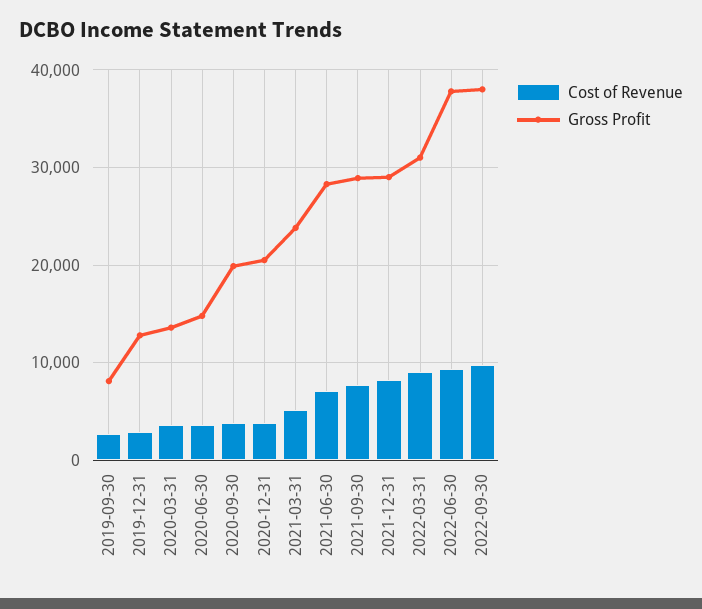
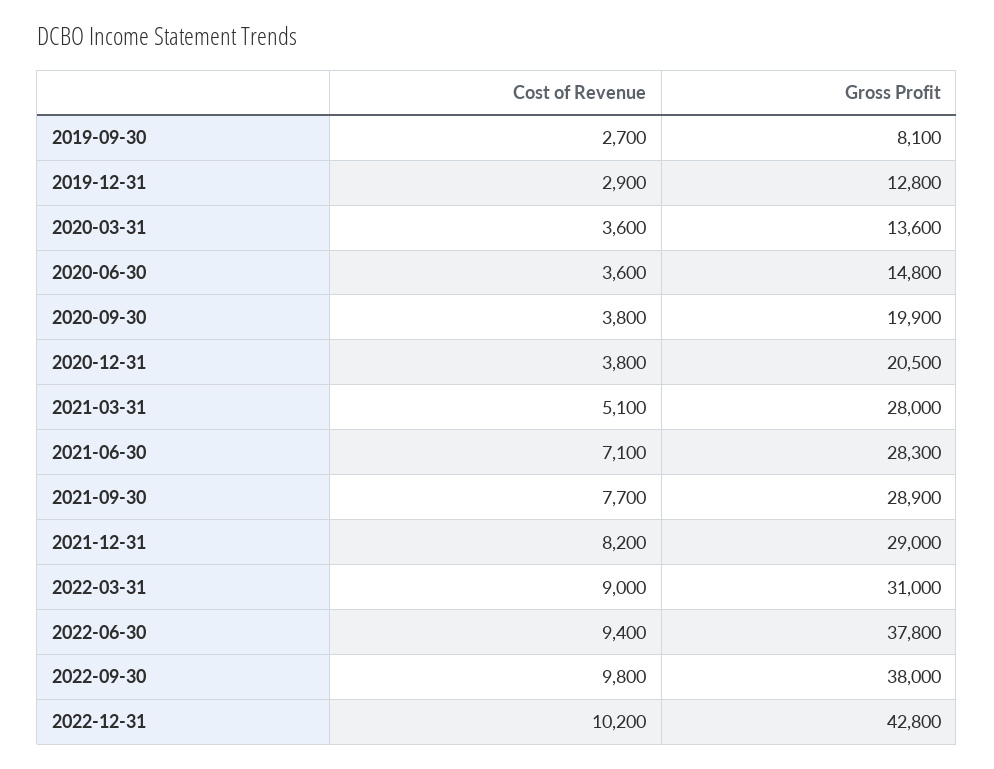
Gross Profit, 2021-03-31: 24000 -> 28000
Cost of Revenue, 2022-12-31: none -> 10200
Gross Profit, 2022-12-31: none -> 42800

